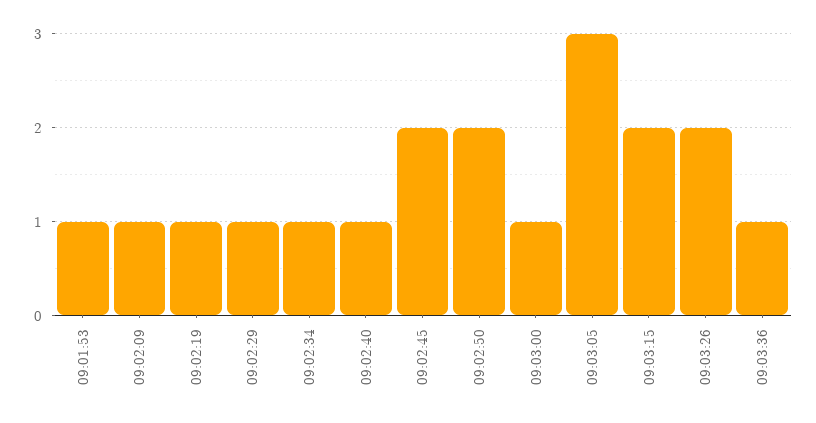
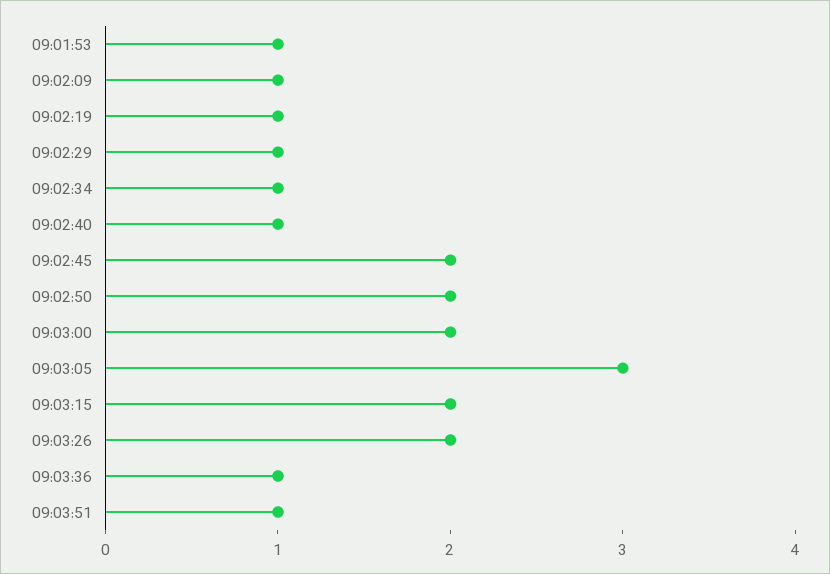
09:03:00: 1 -> 2
09:03:51: none -> 1

